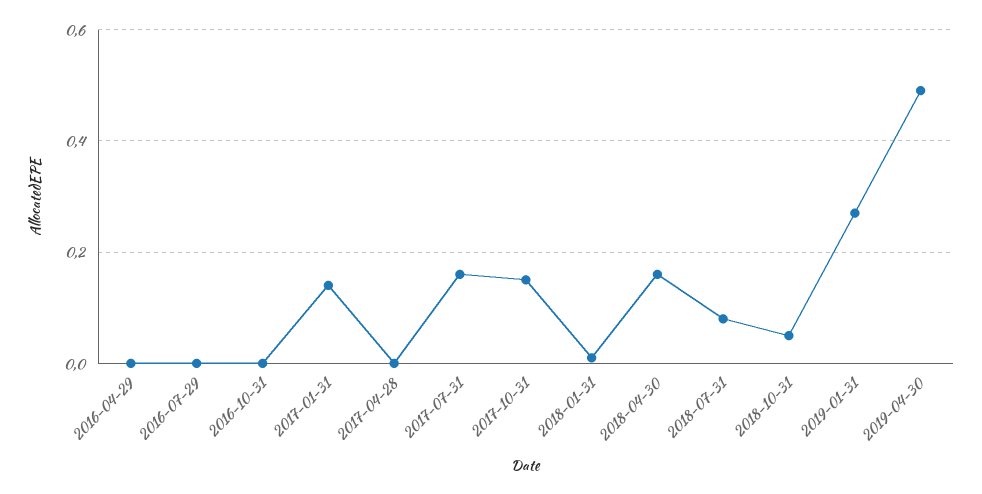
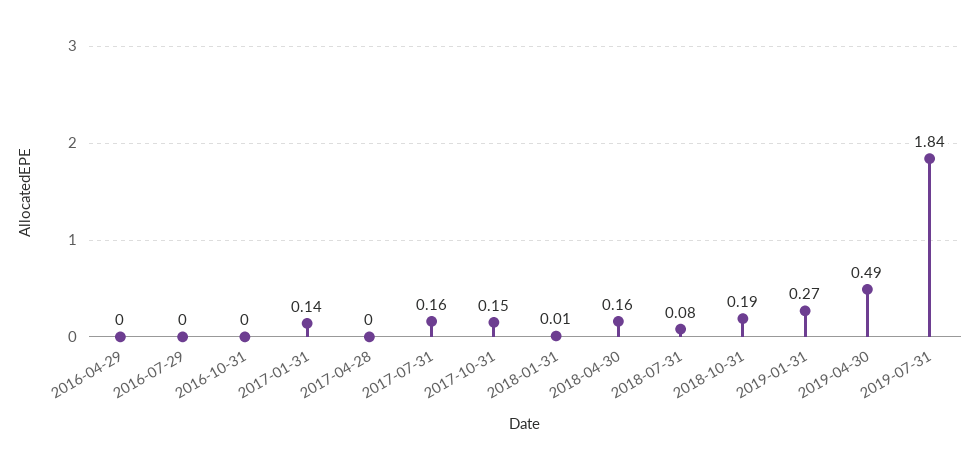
2018-10-31: 0.05 -> 0.19
2019-07-31: none -> 1.84

